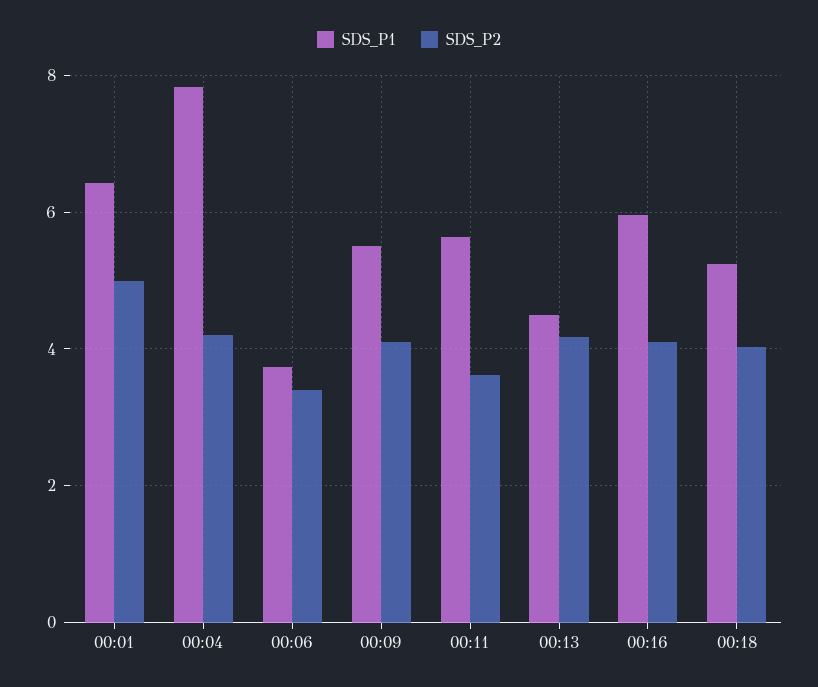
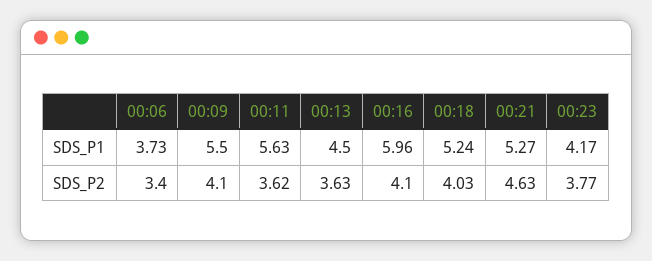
SDS_P1, 00:01: 6.4 -> none
SDS_P2, 00:01: 5 -> none
SDS_P1, 00:04: 7.8 -> none
SDS_P2, 00:04: 4.2 -> none
SDS_P2, 00:13: 4.2 -> 3.63
SDS_P1, 00:21: none -> 5.27
SDS_P1, 00:23: none -> 4.17
SDS_P2, 00:21: none -> 4.63
SDS_P2, 00:23: none -> 3.77

